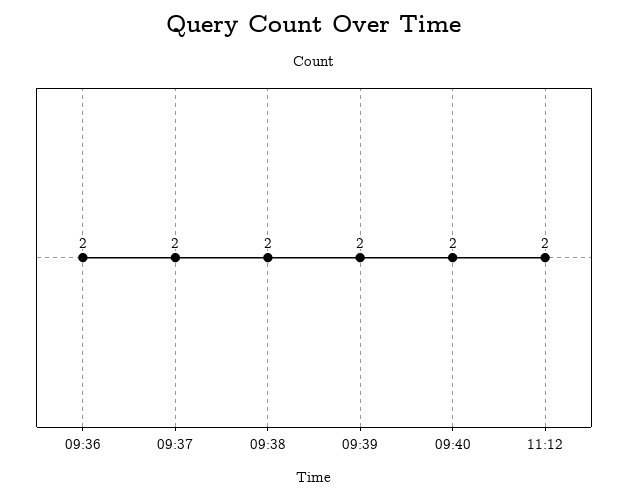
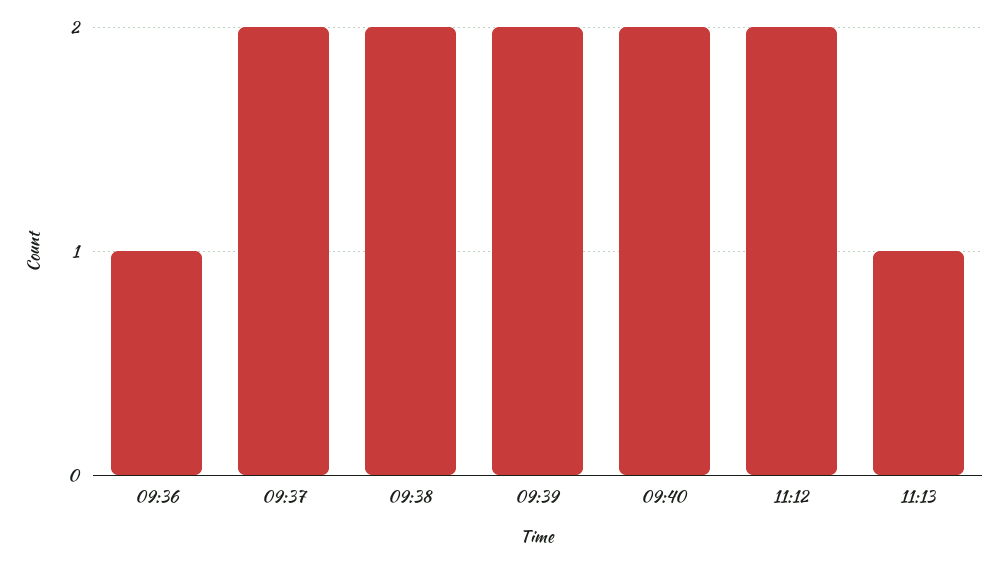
09:36: 2 -> 1
11:13: none -> 1

